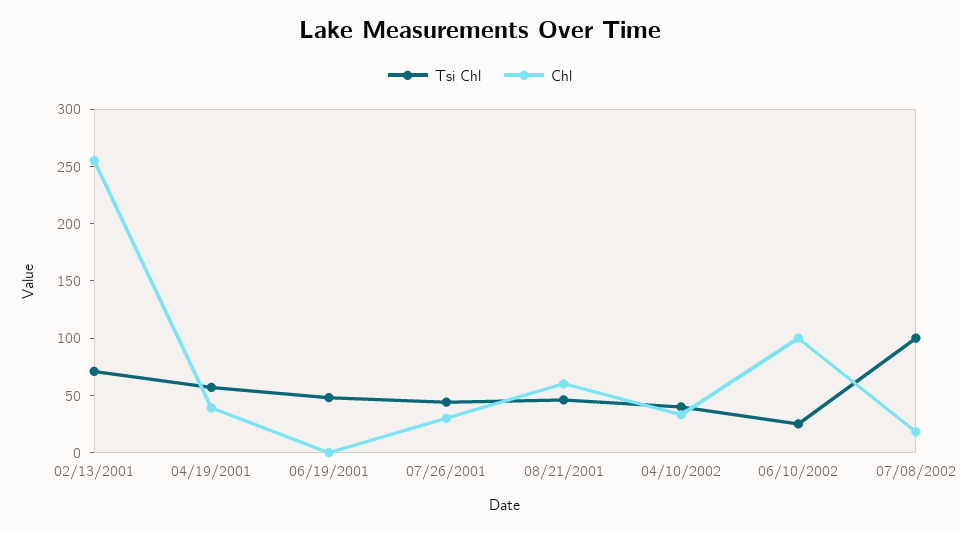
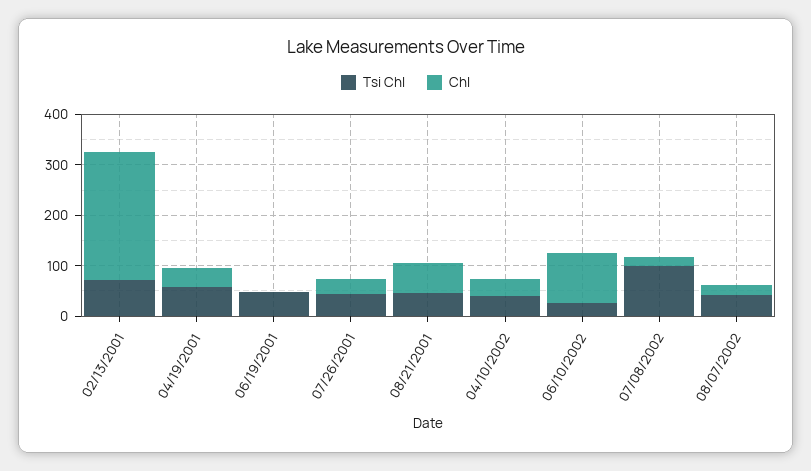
Tsi Chl, 08/07/2002: none -> 40
Chl, 08/07/2002: none -> 20

